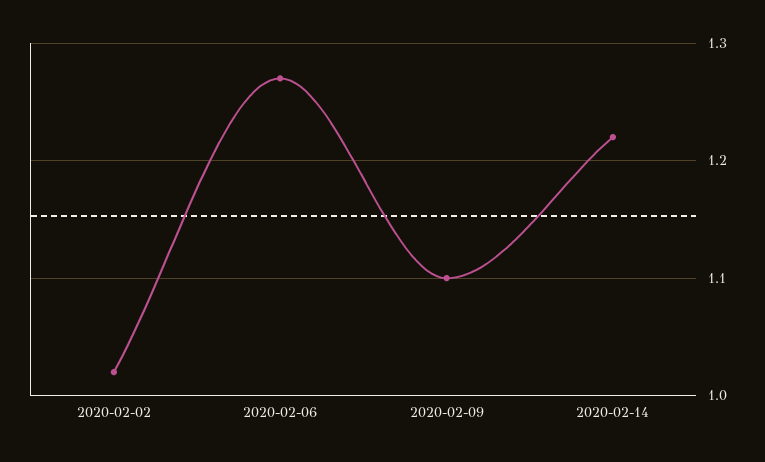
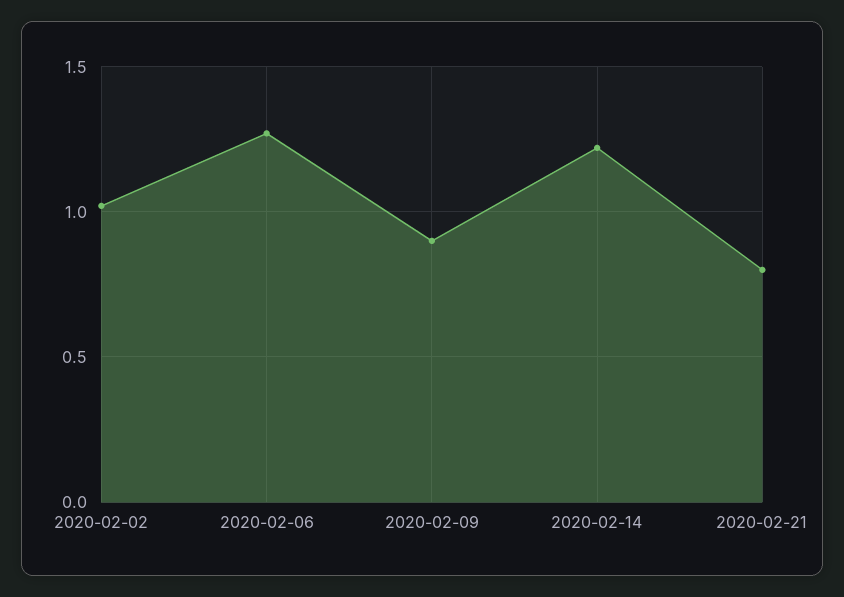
2020-02-09: 1.1 -> 0.9
2020-02-21: none -> 0.8

